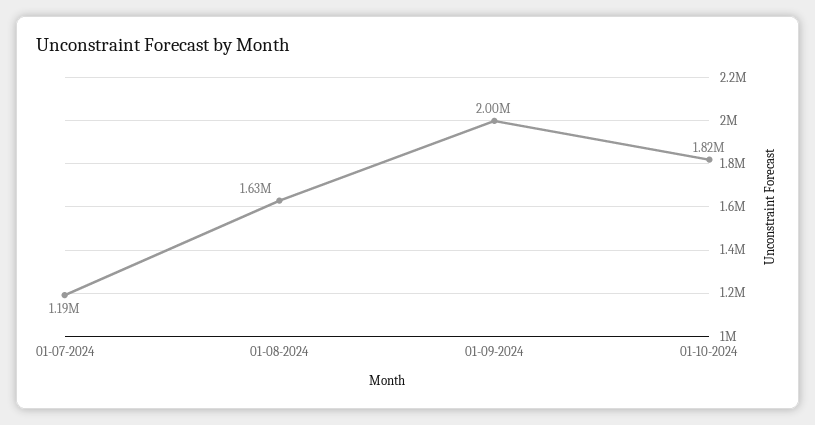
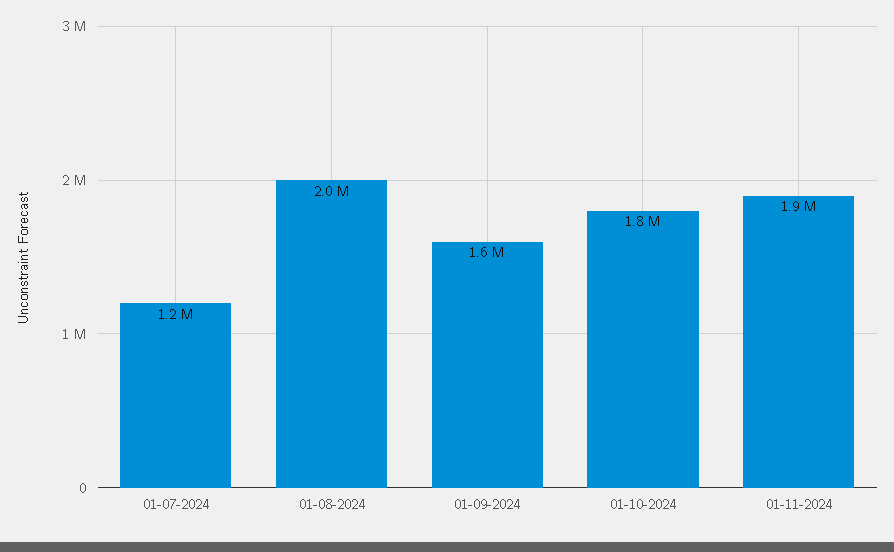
01-08-2024: 1630000 -> 2000000
01-09-2024: 2000000 -> 1600000
01-11-2024: none -> 1900000

